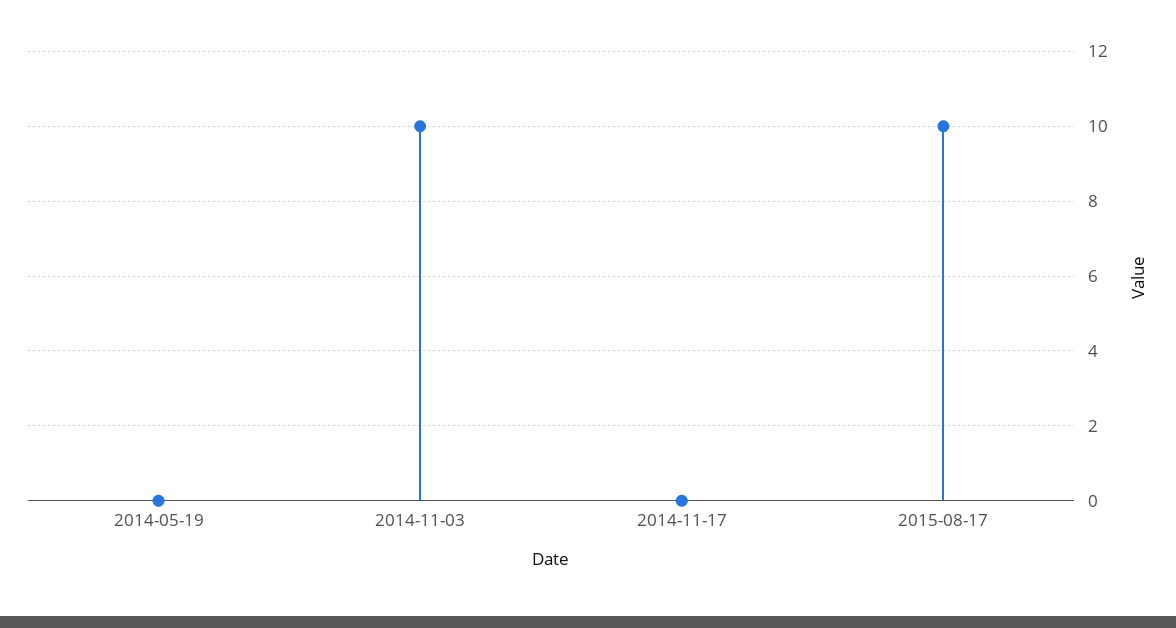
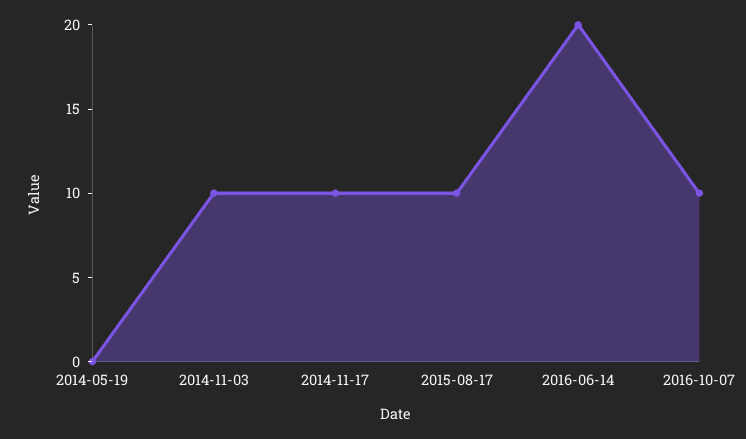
2014-11-17: 0 -> 10
2016-06-14: none -> 20
2016-10-07: none -> 10

